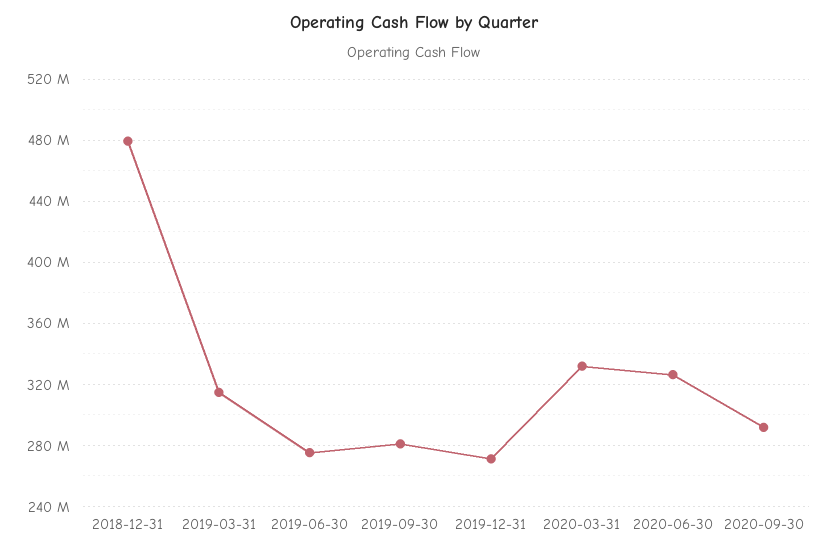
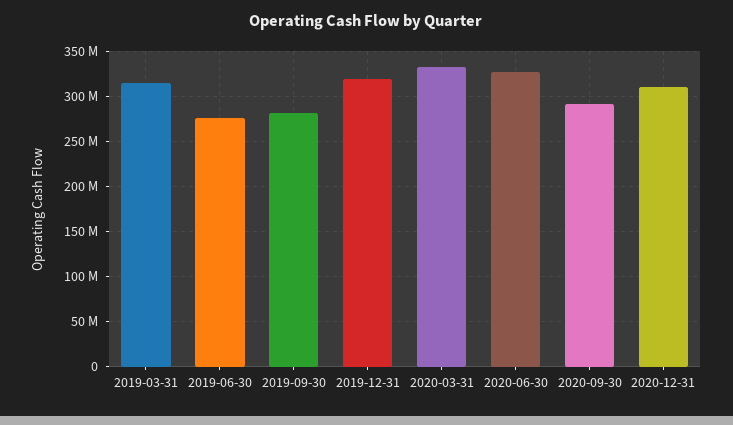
2018-12-31: 480000000 -> none
2019-12-31: 270000000 -> 320000000
2020-12-31: none -> 310000000

